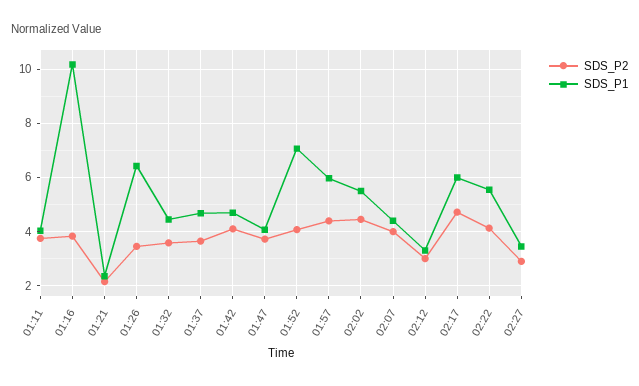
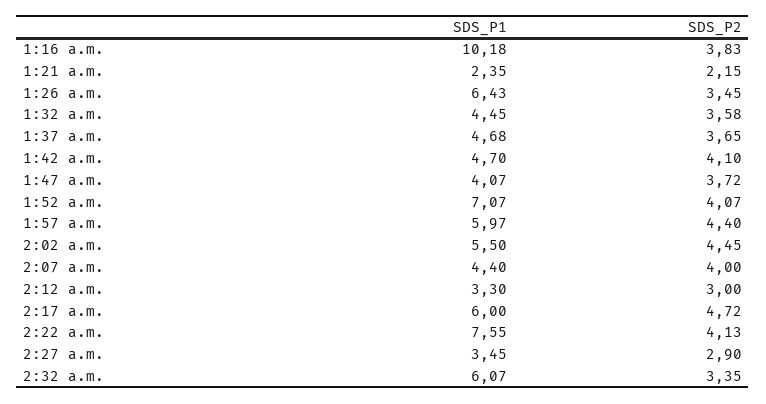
SDS_P2, 01:11: 3.75 -> none
SDS_P1, 01:11: 4 -> none
SDS_P1, 02:22: 5.5 -> 7.55
SDS_P1, 2:32 a.m.: none -> 6.07
SDS_P2, 2:32 a.m.: none -> 3.35

